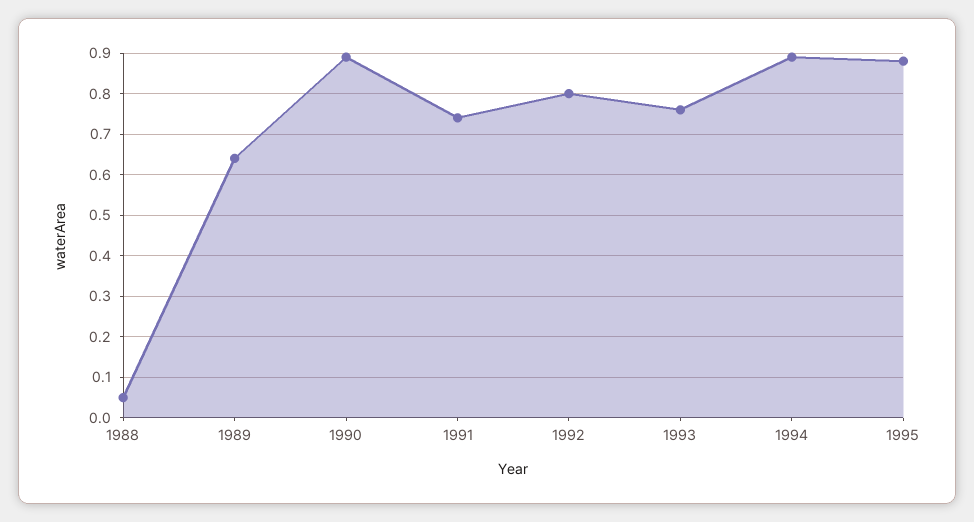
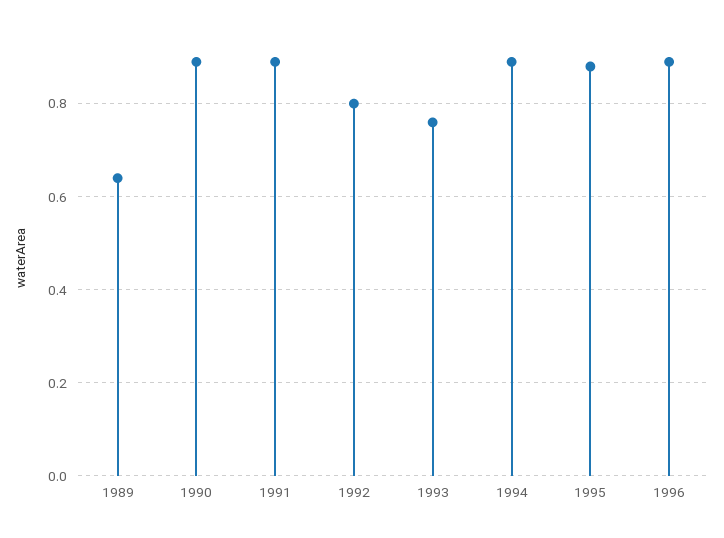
1988: 0.05 -> none
1991: 0.75 -> 0.9
1996: none -> 0.9

